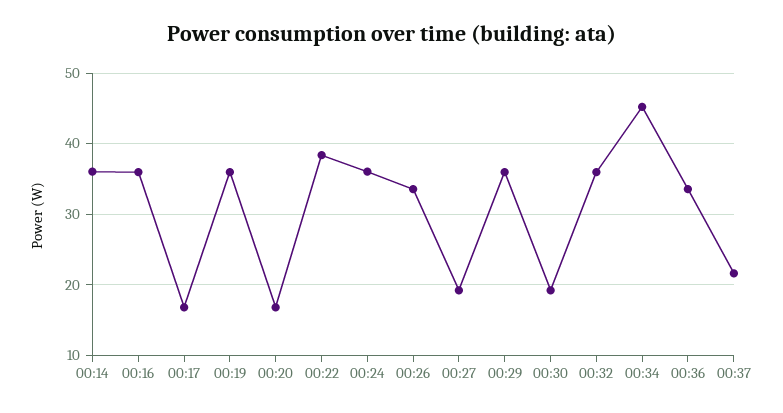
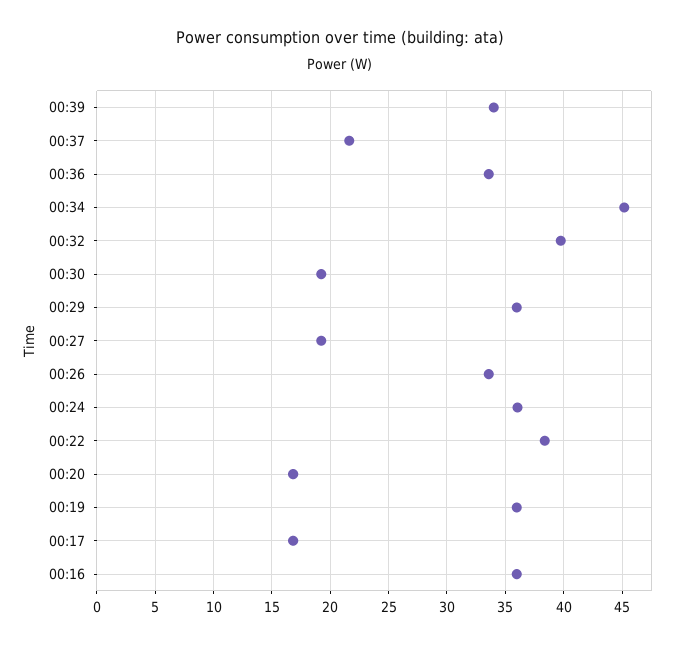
00:14: 36 -> none
00:32: 36 -> 40
00:39: none -> 34

